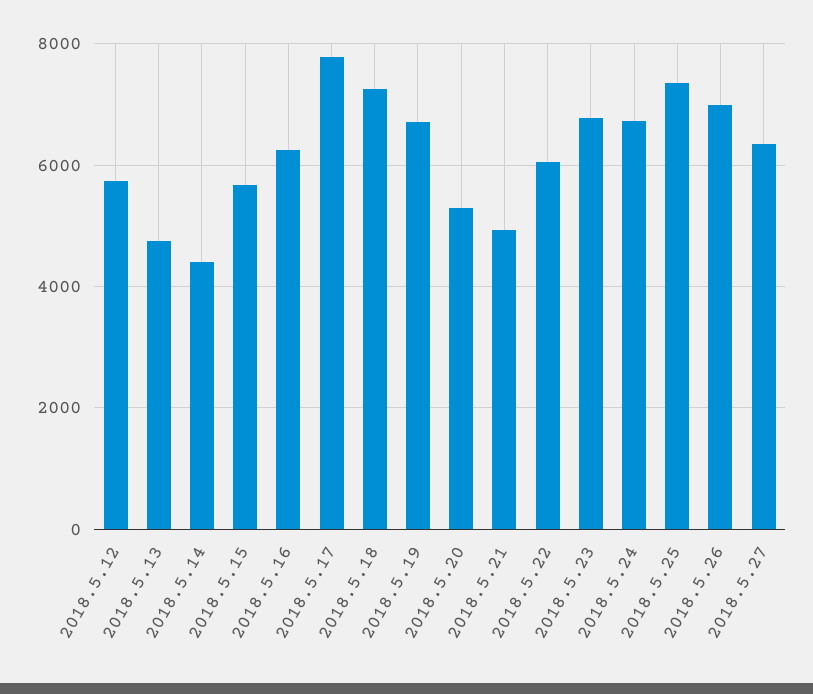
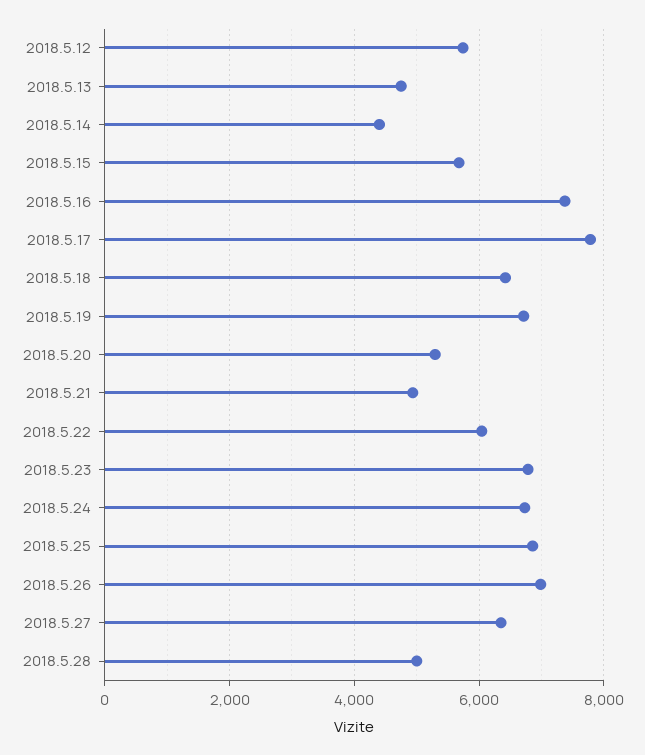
2018.5.16: 6200 -> 7400
2018.5.18: 7200 -> 6400
2018.5.25: 7400 -> 6800
2018.5.28: none -> 5000

